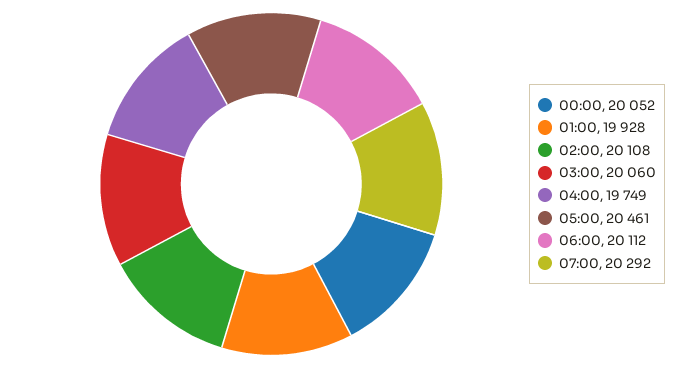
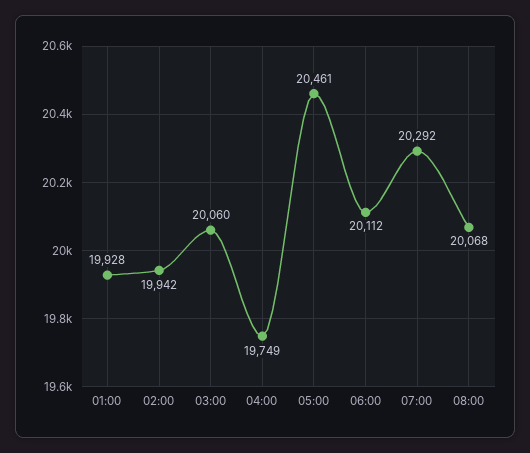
00:00: 20052 -> none
02:00: 20108 -> 19942
08:00: none -> 20068

